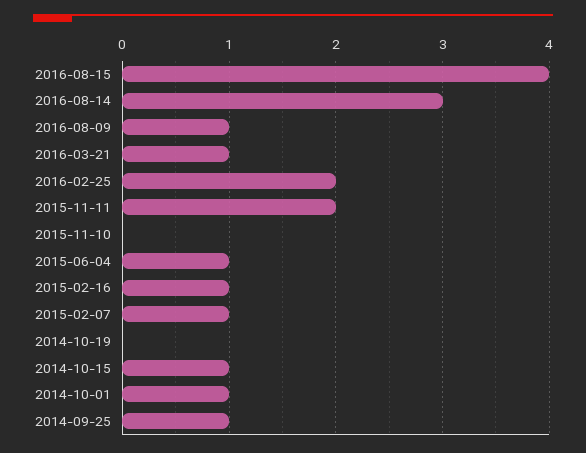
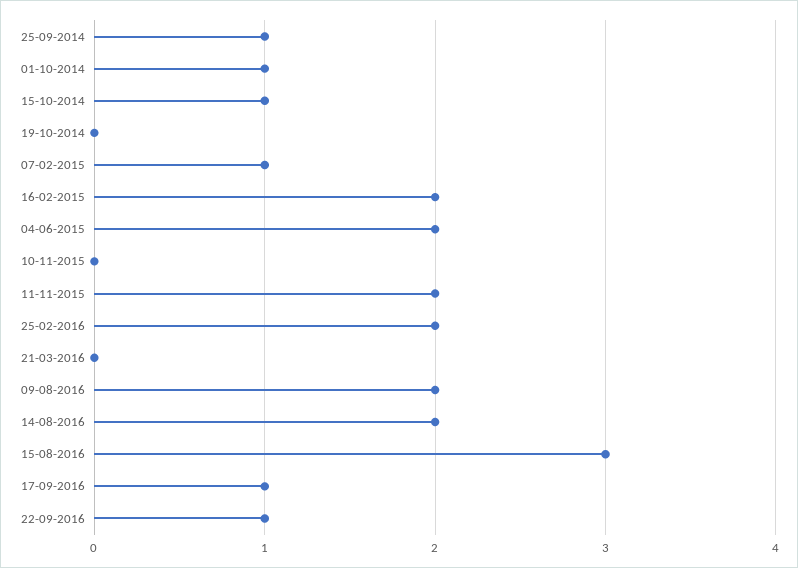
2016-08-15: 4 -> 3
2016-08-14: 3 -> 2
2016-08-09: 1 -> 2
2016-03-21: 1 -> 0
2015-06-04: 1 -> 2
2015-02-16: 1 -> 2
17-09-2016: none -> 1
22-09-2016: none -> 1

